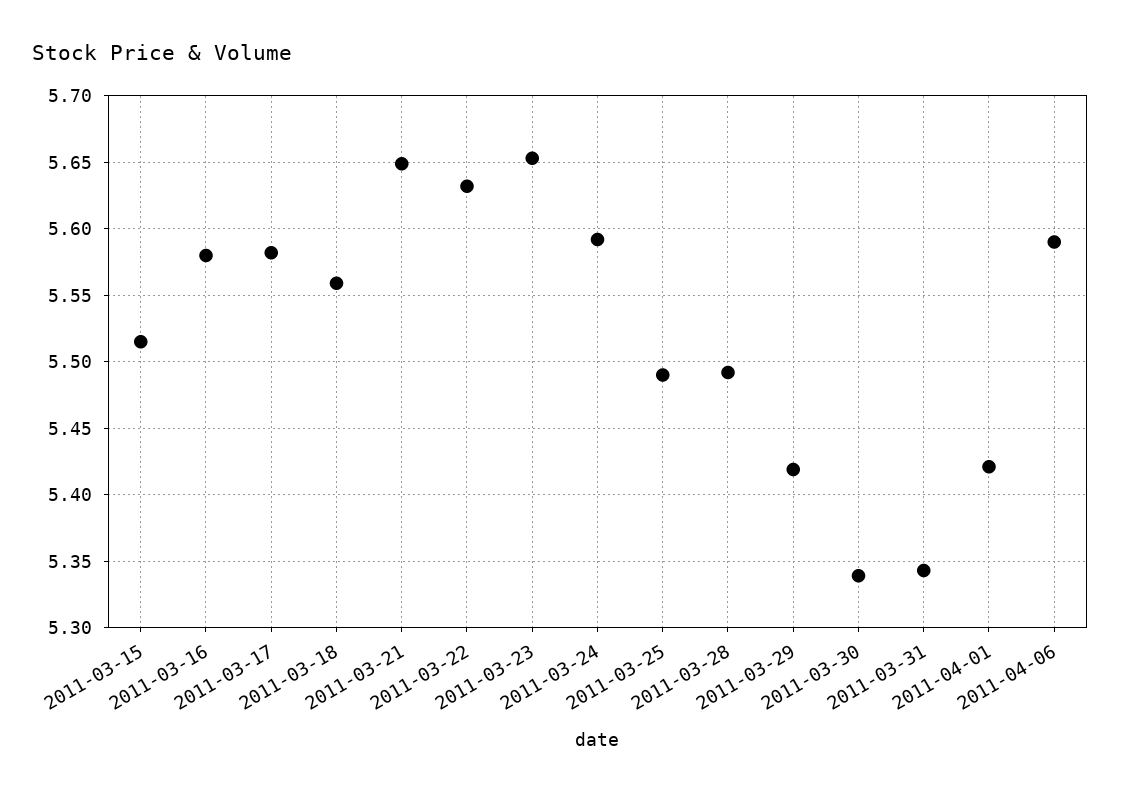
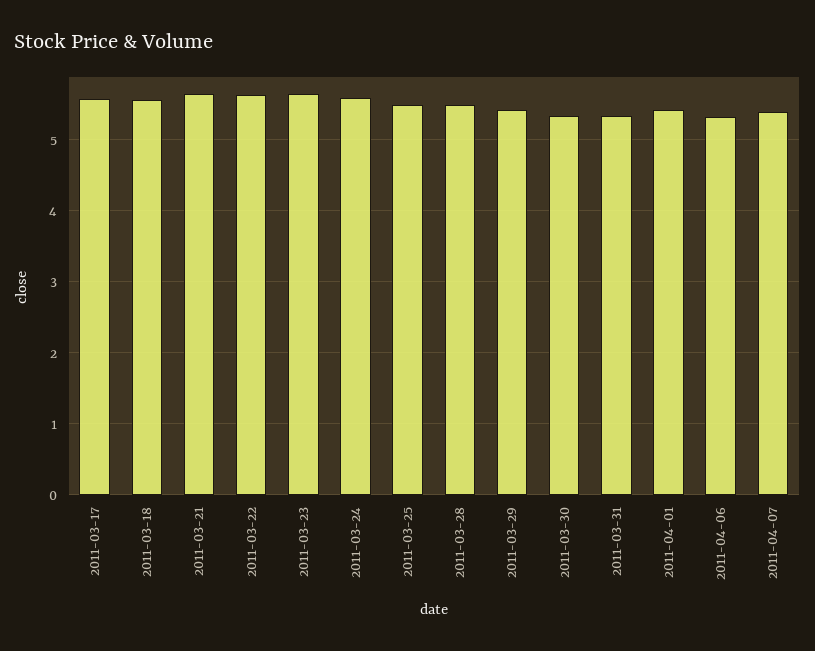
2011-03-15: 5.515 -> none
2011-03-16: 5.58 -> none
2011-04-06: 5.59 -> 5.3
2011-04-07: none -> 5.4

